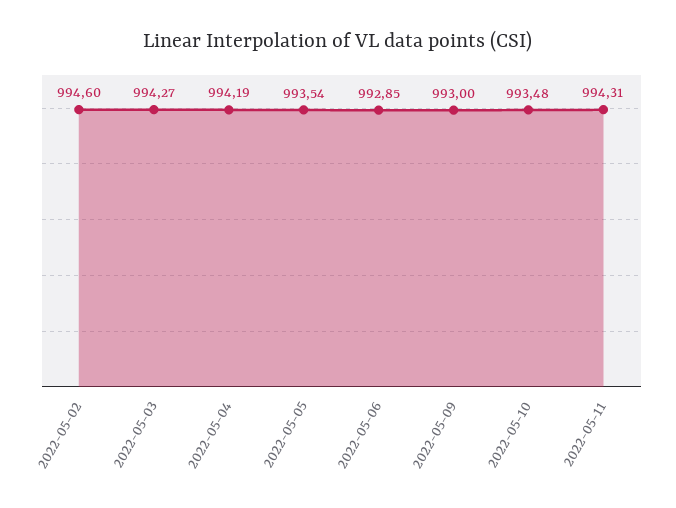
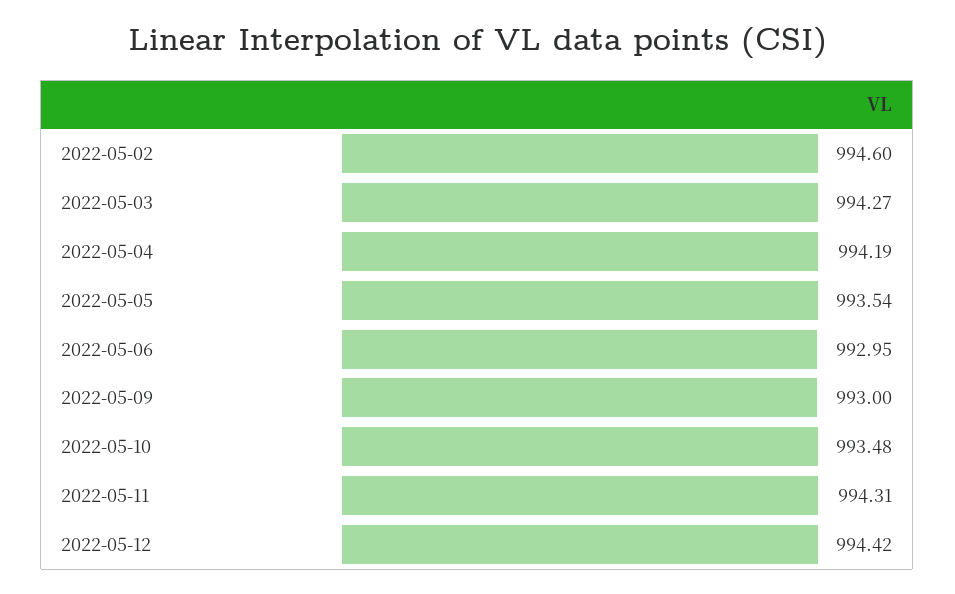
2022-05-06: 992.85 -> 992.95
2022-05-12: none -> 994.42

